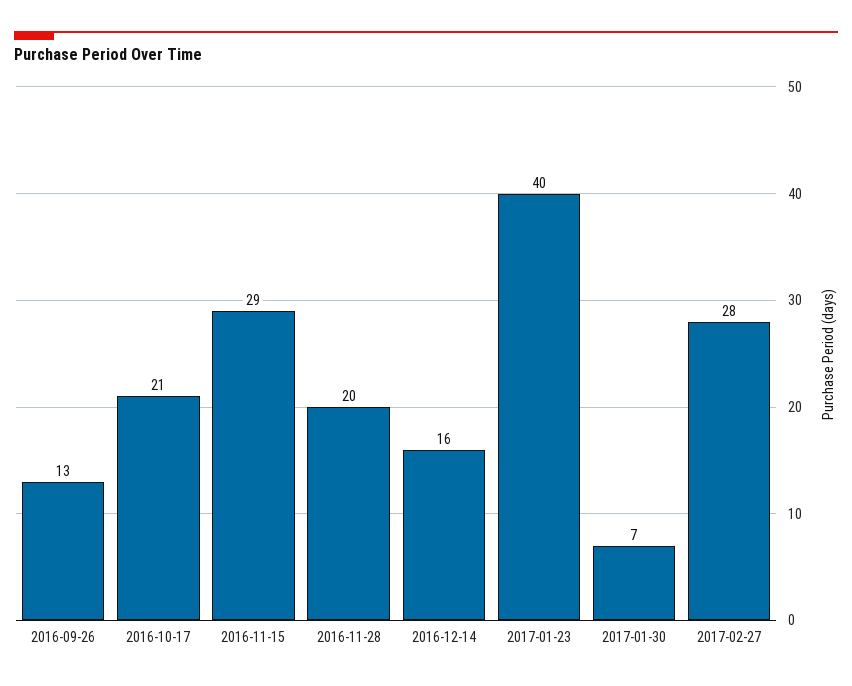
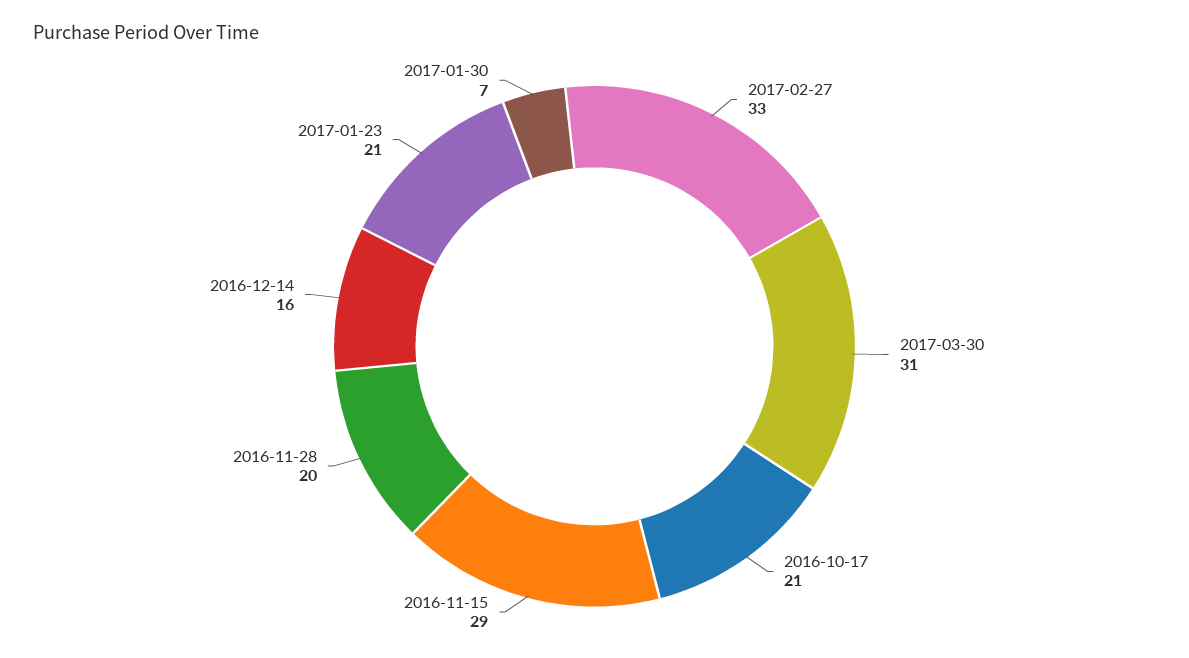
2016-09-26: 13 -> none
2017-01-23: 40 -> 21
2017-02-27: 28 -> 33
2017-03-30: none -> 31

